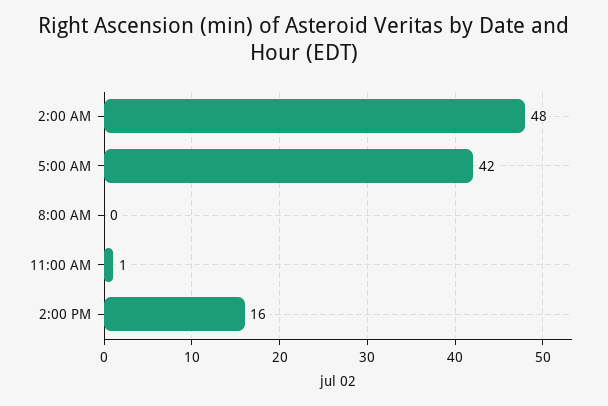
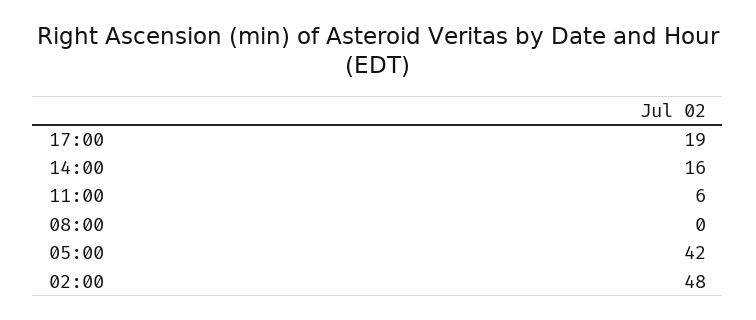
11:00 AM: 1 -> 6
17:00: none -> 19

